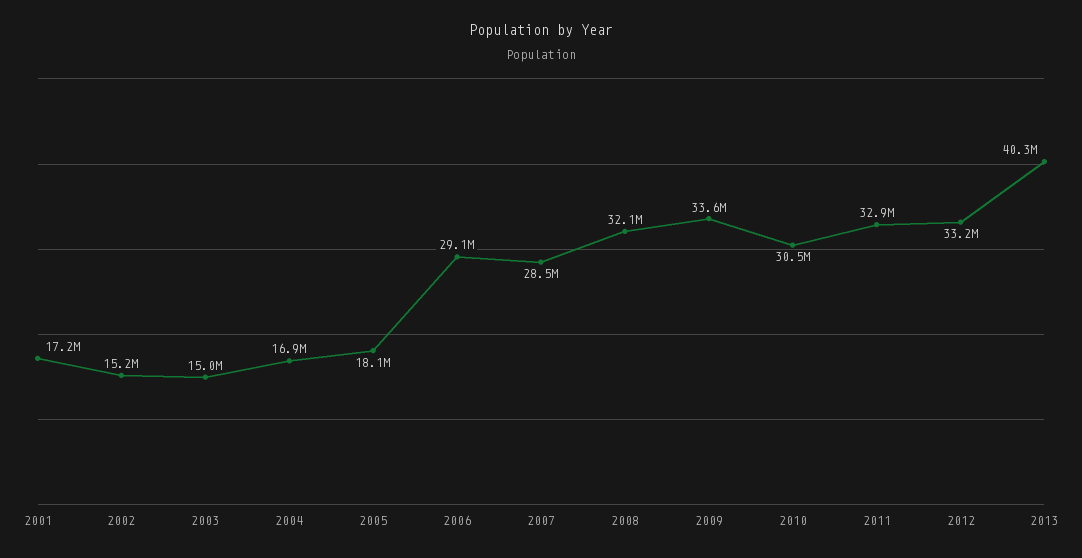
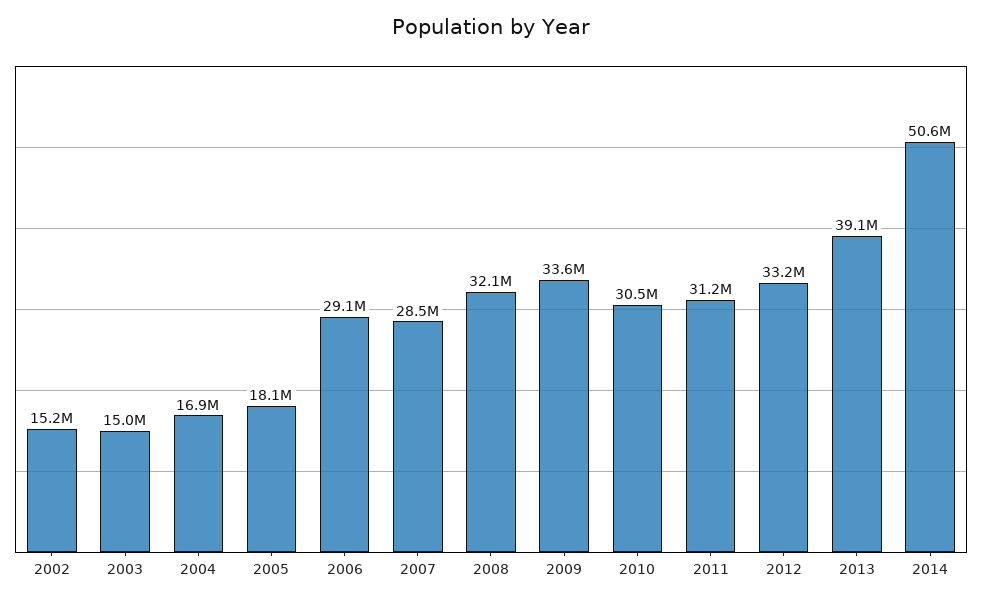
2001: 17200000 -> none
2011: 32900000 -> 31200000
2013: 40300000 -> 39100000
2014: none -> 50600000

